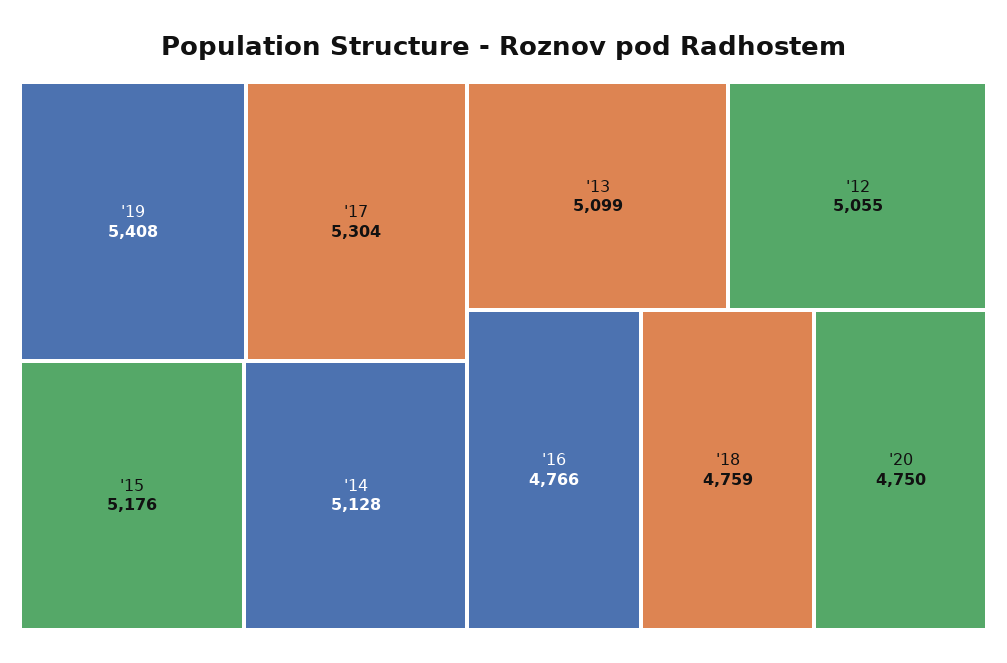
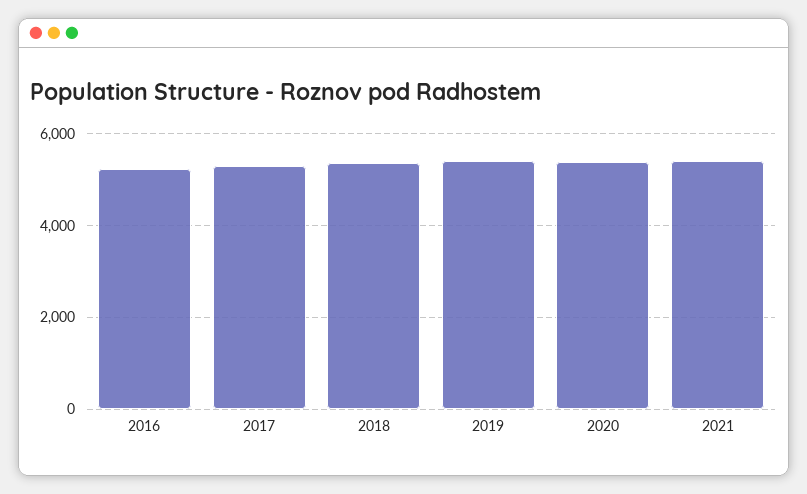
'15: 5176 -> none
'14: 5128 -> none
'13: 5099 -> none
'12: 5055 -> none
'16: 4766 -> 5200
'18: 4759 -> 5400
'20: 4750 -> 5400
2021: none -> 5400

